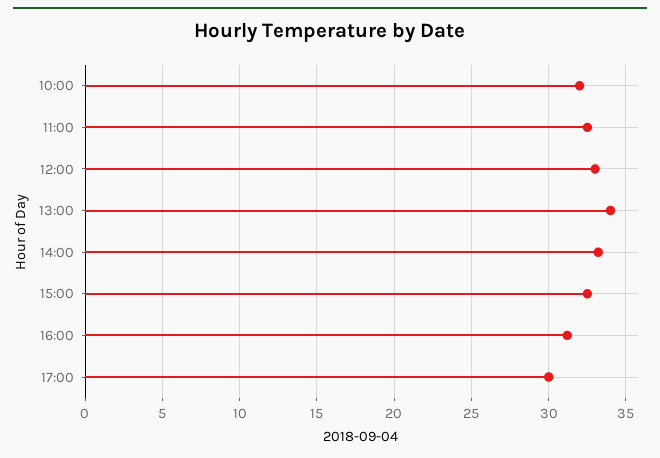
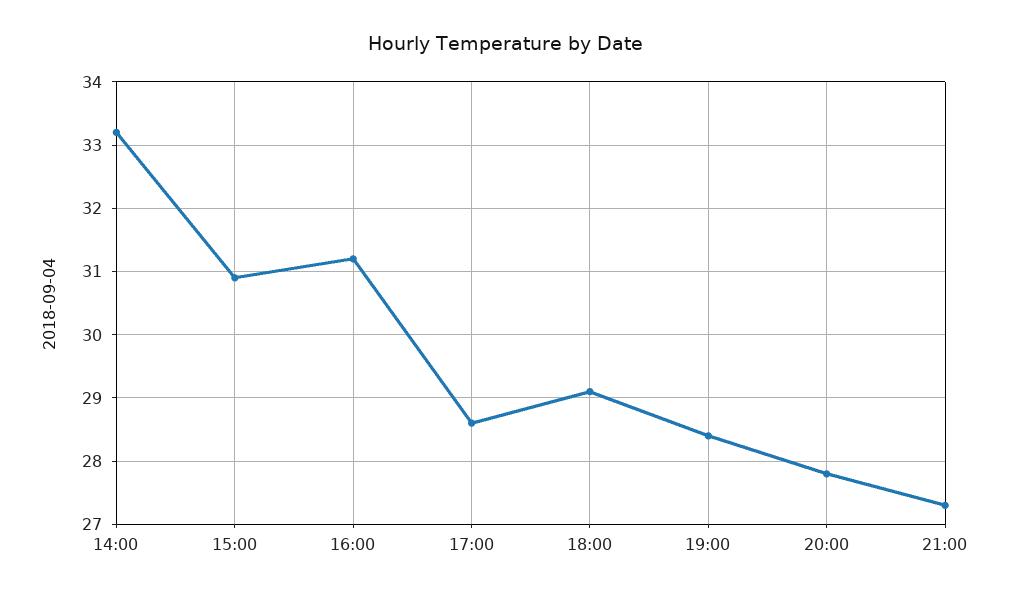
10:00: 32 -> none
11:00: 32.5 -> none
12:00: 33 -> none
13:00: 34 -> none
15:00: 32.5 -> 30.9
17:00: 30 -> 28.6
18:00: none -> 29.1
19:00: none -> 28.4
20:00: none -> 27.8
21:00: none -> 27.3

